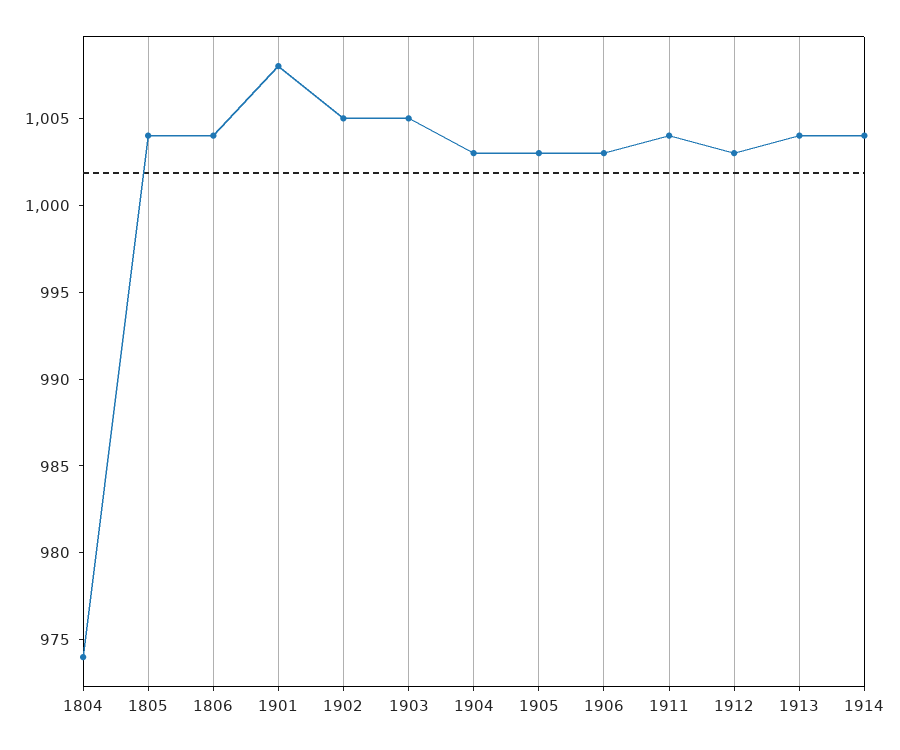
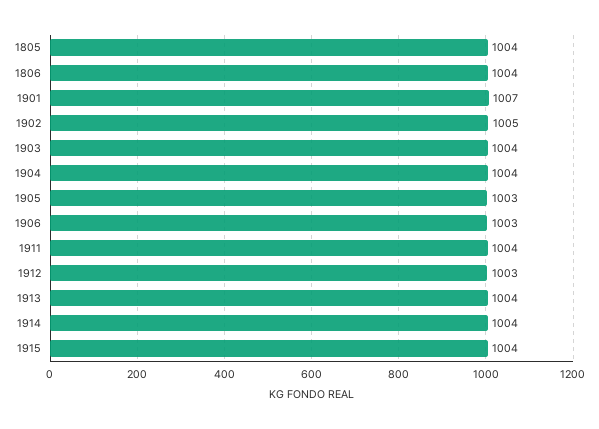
1804: 974 -> none
1901: 1008 -> 1007
1903: 1005 -> 1004
1904: 1003 -> 1004
1915: none -> 1004

